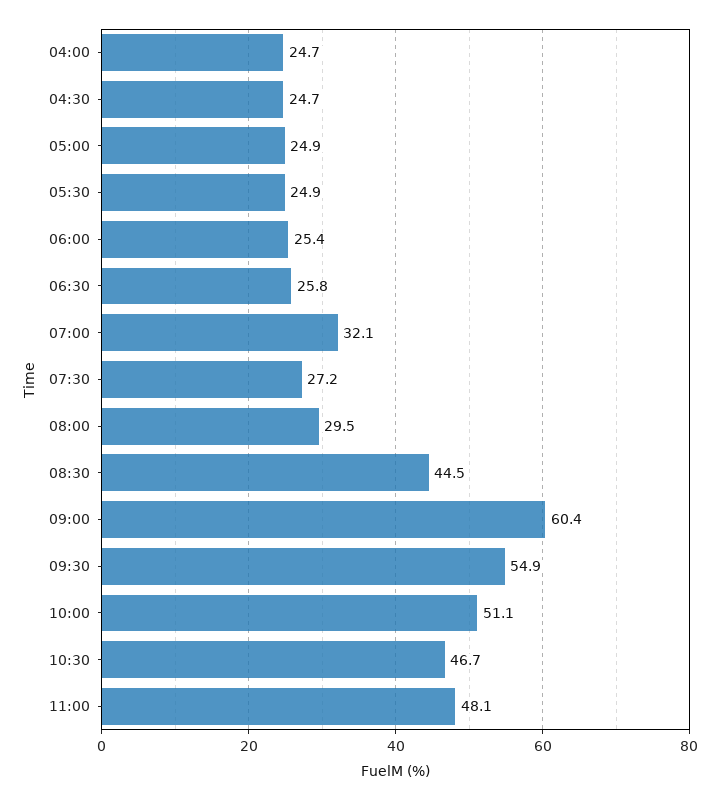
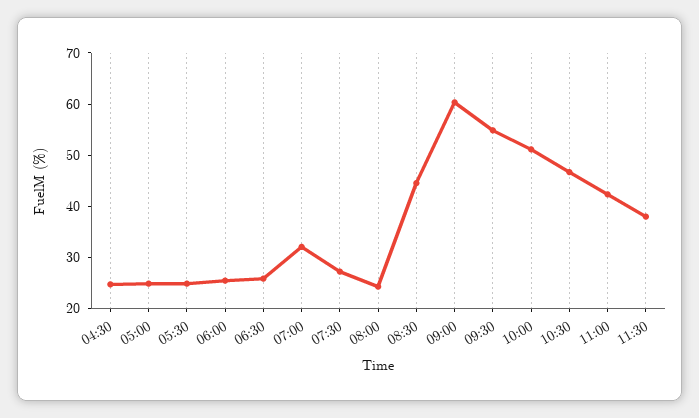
04:00: 24.7 -> none
08:00: 29.5 -> 24
11:00: 48.1 -> 42
11:30: none -> 38

